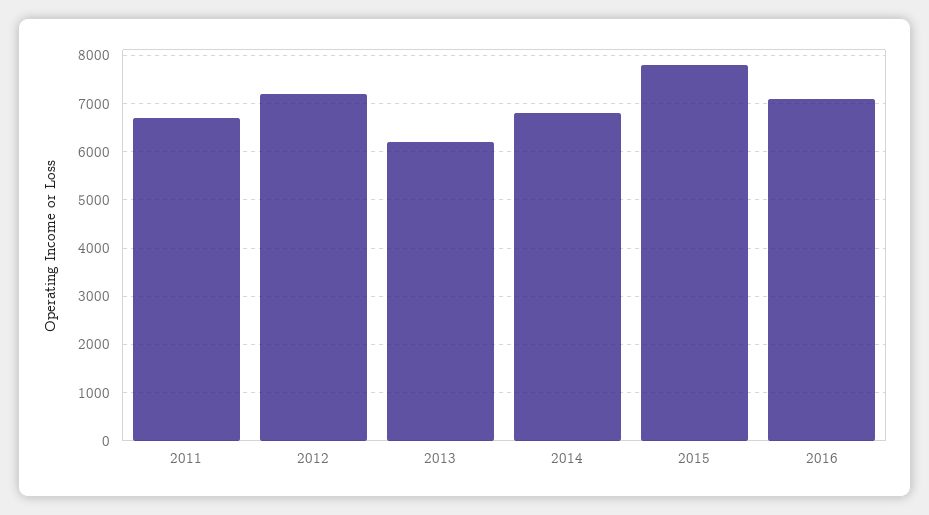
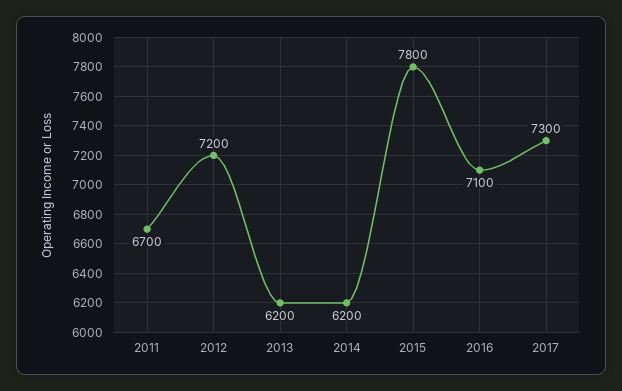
2014: 6800 -> 6200
2017: none -> 7300

